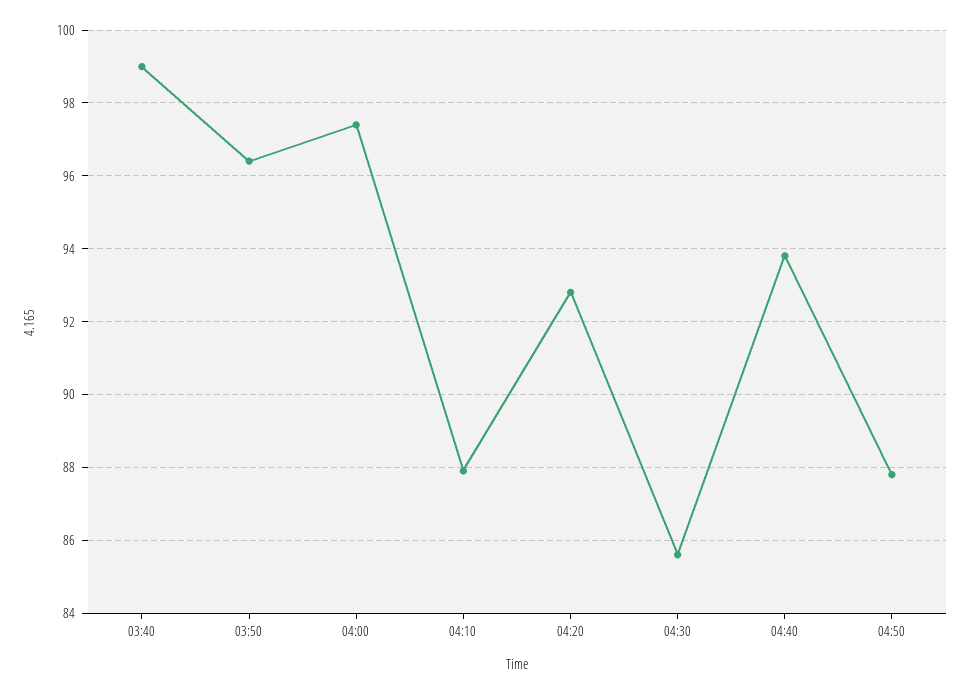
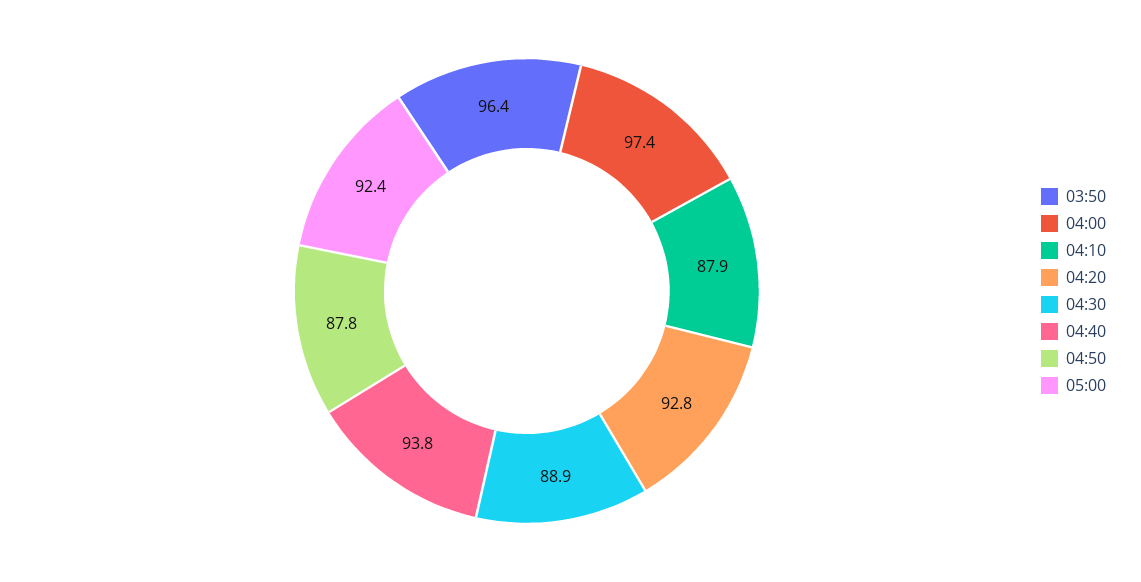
03:40: 99 -> none
04:30: 85.5 -> 88.9
05:00: none -> 92.4

